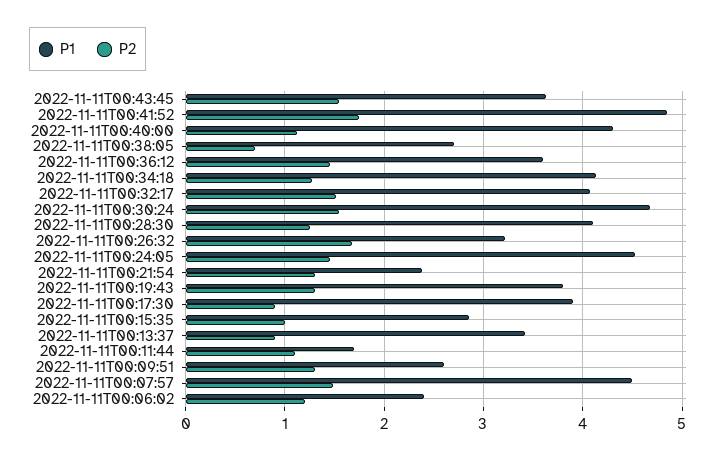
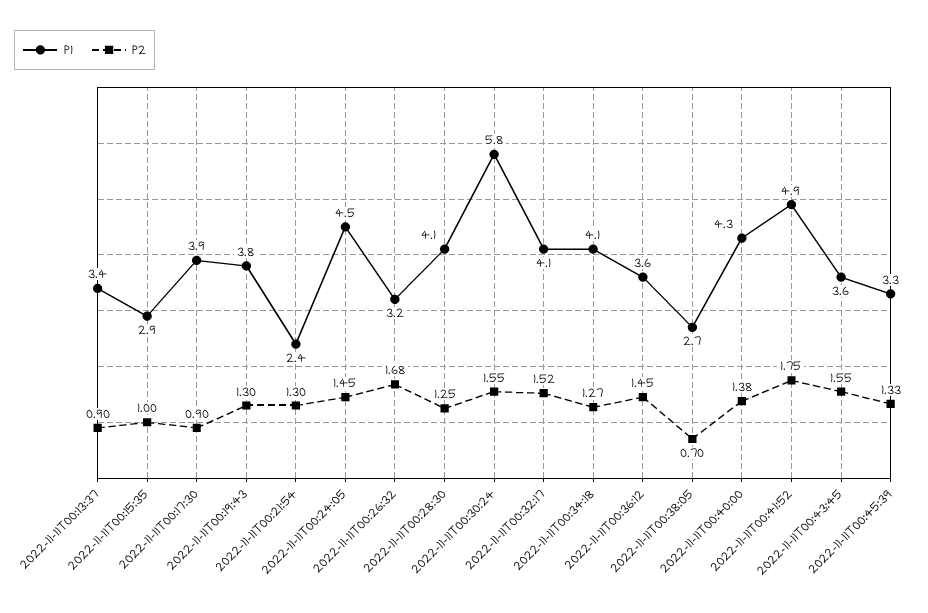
P2, 2022-11-11T00:40:00: 1.1 -> 1.38
P1, 2022-11-11T00:30:24: 4.7 -> 5.8
P1, 2022-11-11T00:11:44: 1.7 -> none
P2, 2022-11-11T00:11:44: 1.1 -> none
P1, 2022-11-11T00:09:51: 2.6 -> none
P2, 2022-11-11T00:09:51: 1.3 -> none
P1, 2022-11-11T00:07:57: 4.5 -> none
P2, 2022-11-11T00:07:57: 1.5 -> none
P1, 2022-11-11T00:06:02: 2.4 -> none
P2, 2022-11-11T00:06:02: 1.2 -> none
P1, 2022-11-11T00:45:39: none -> 3.3
P2, 2022-11-11T00:45:39: none -> 1.33

